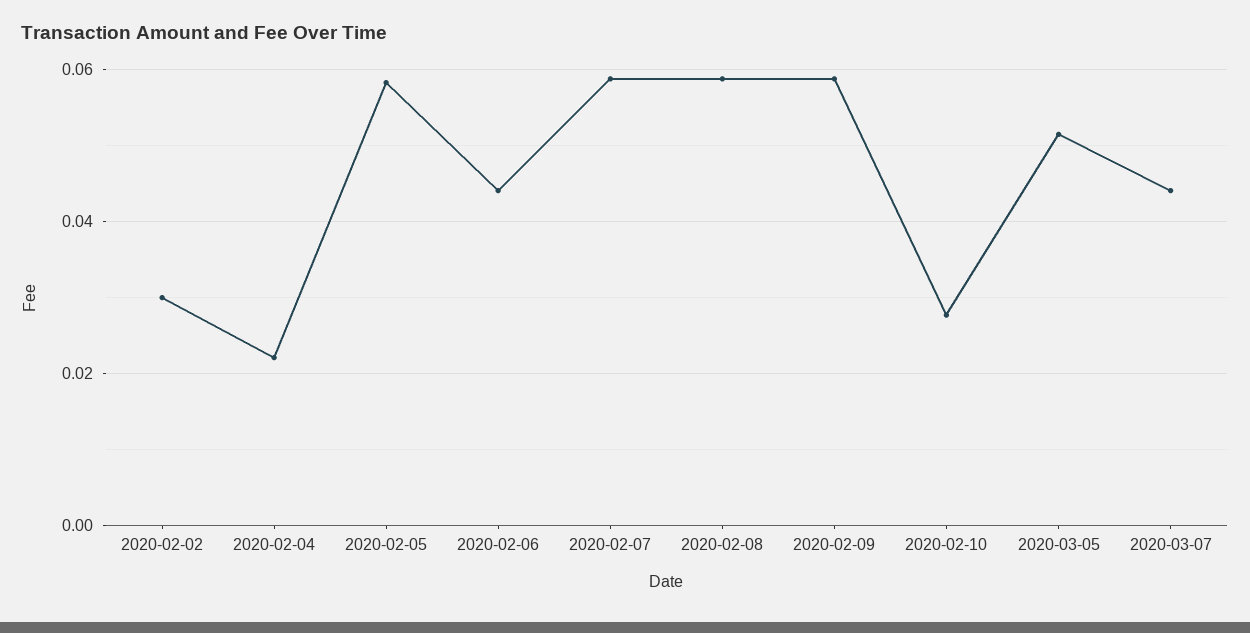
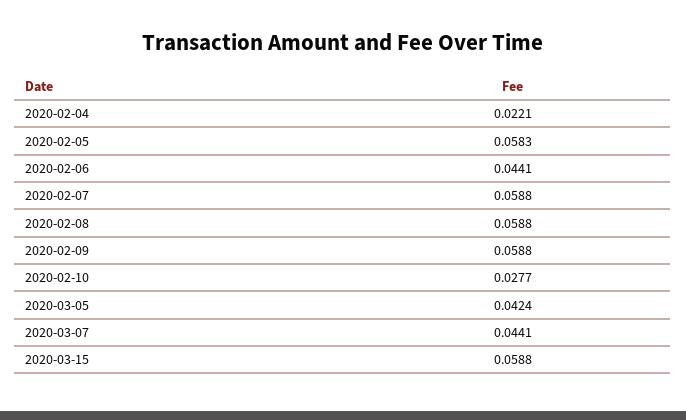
2020-02-02: 0.03 -> none
2020-03-05: 0.052 -> 0.0424
2020-03-15: none -> 0.0588

